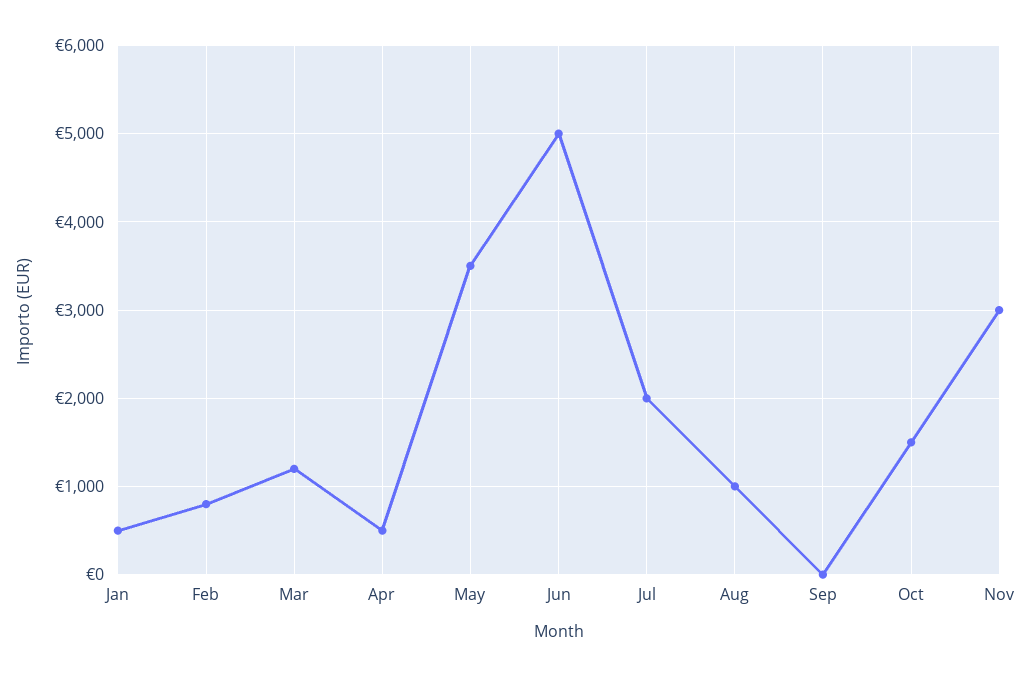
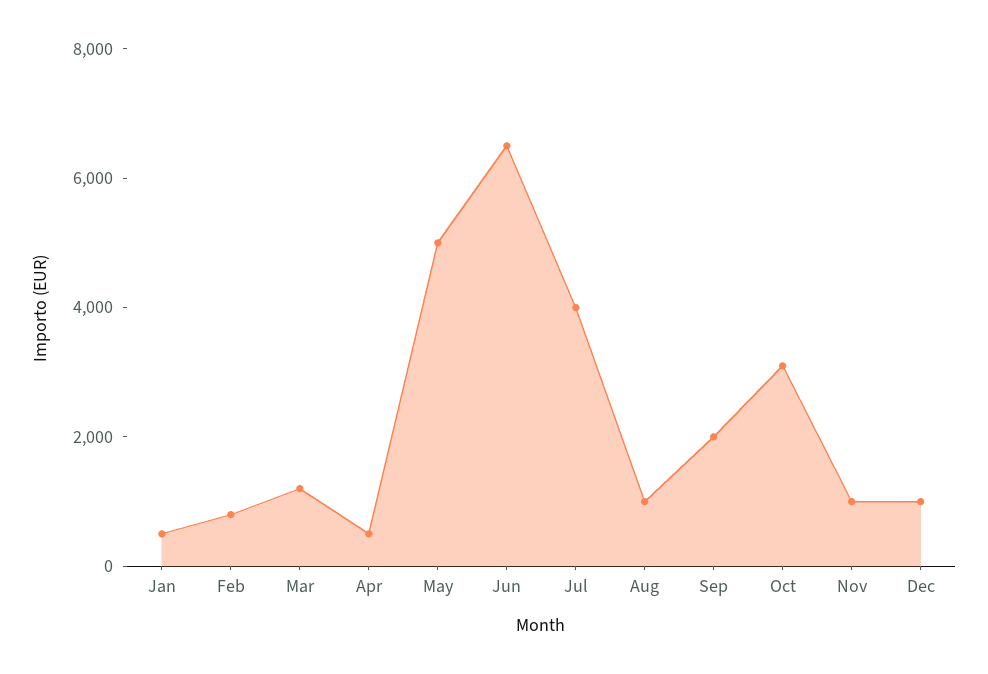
May: 3500 -> 5000
Jun: 5000 -> 6500
Jul: 2000 -> 4000
Sep: 0 -> 2000
Oct: 1500 -> 3000
Nov: 3000 -> 1000
Dec: none -> 1000

